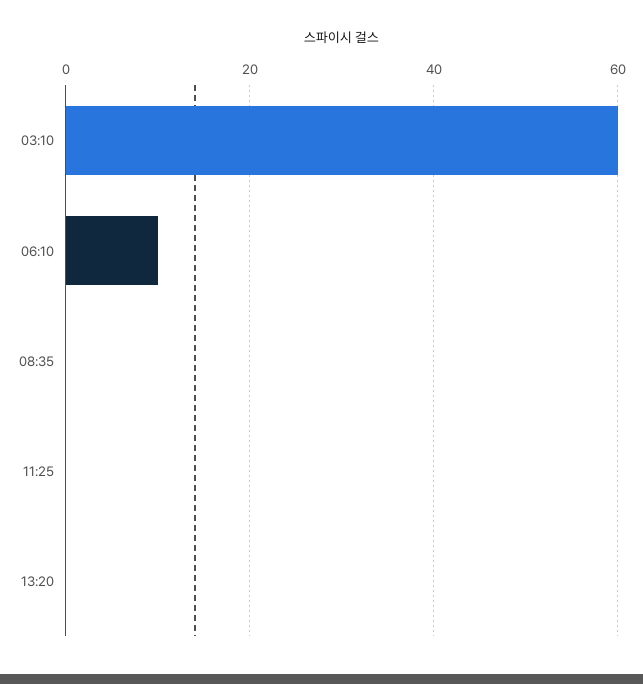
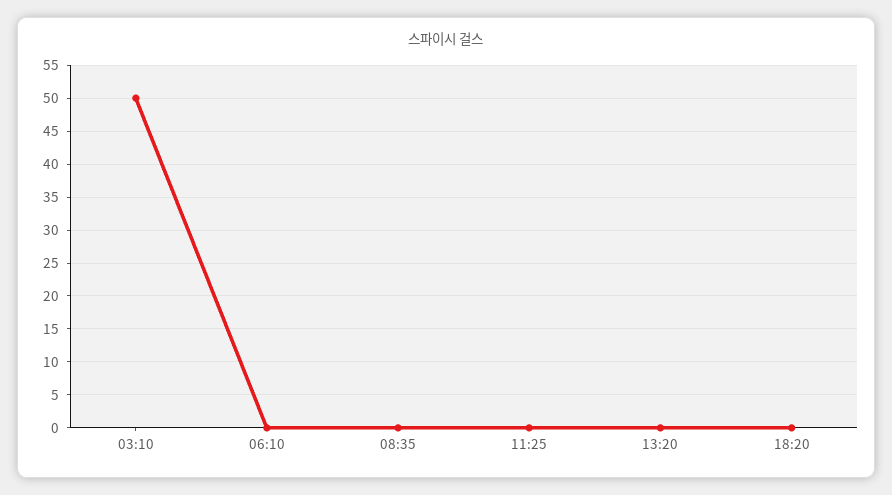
03:10: 60 -> 50
06:10: 10 -> 0
18:20: none -> 0

